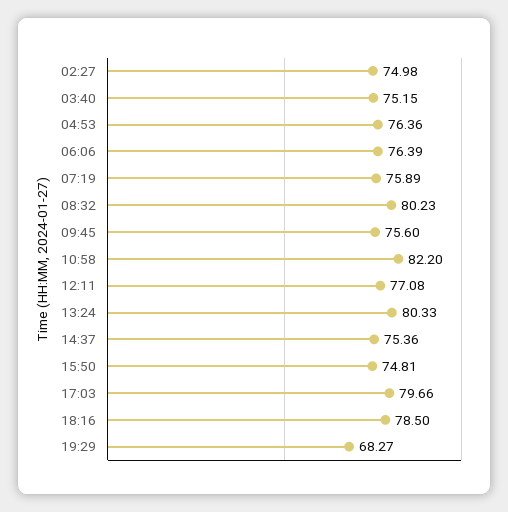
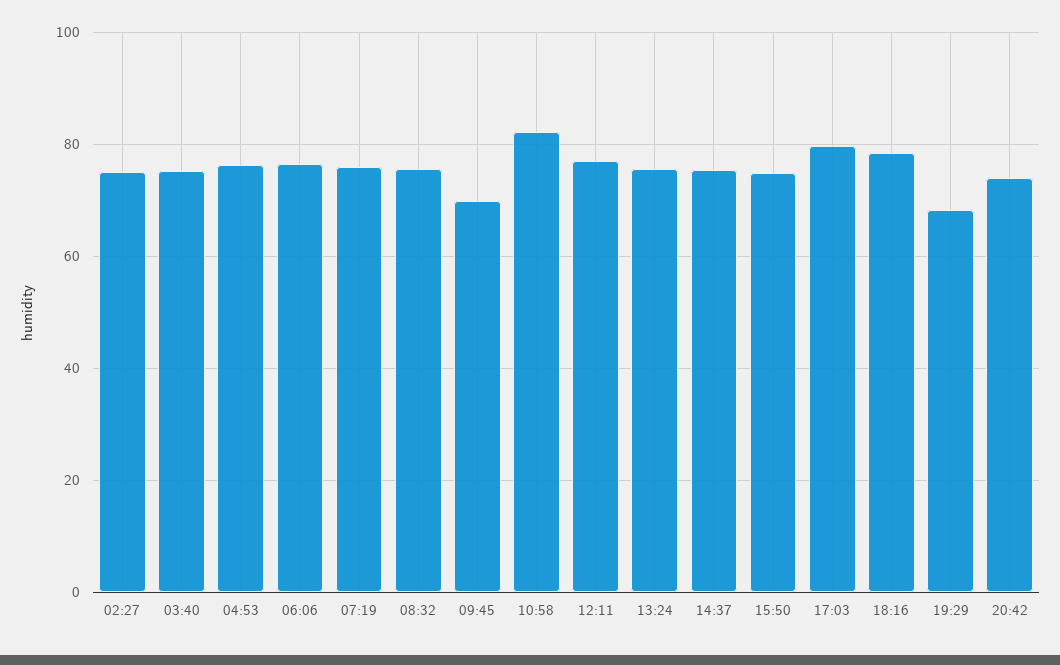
08:32: 80.23 -> 76
09:45: 75.6 -> 70
13:24: 80.33 -> 76
20:42: none -> 74

